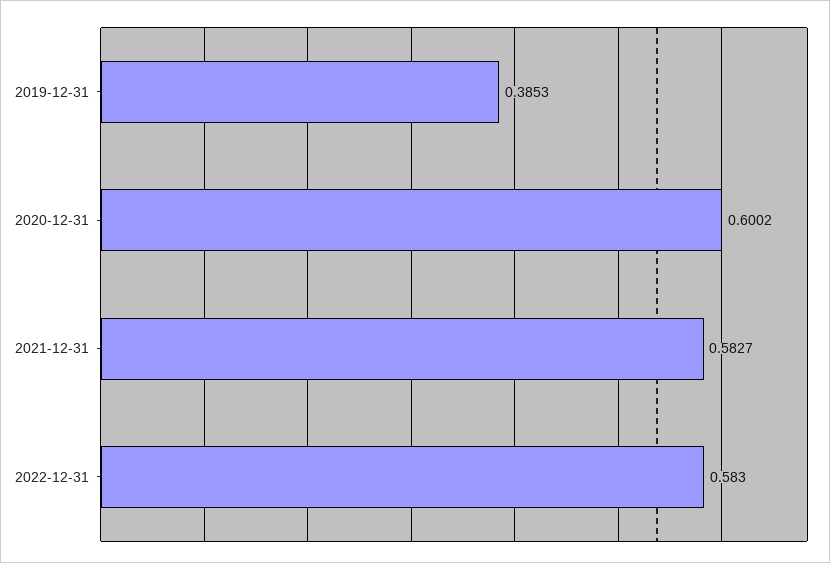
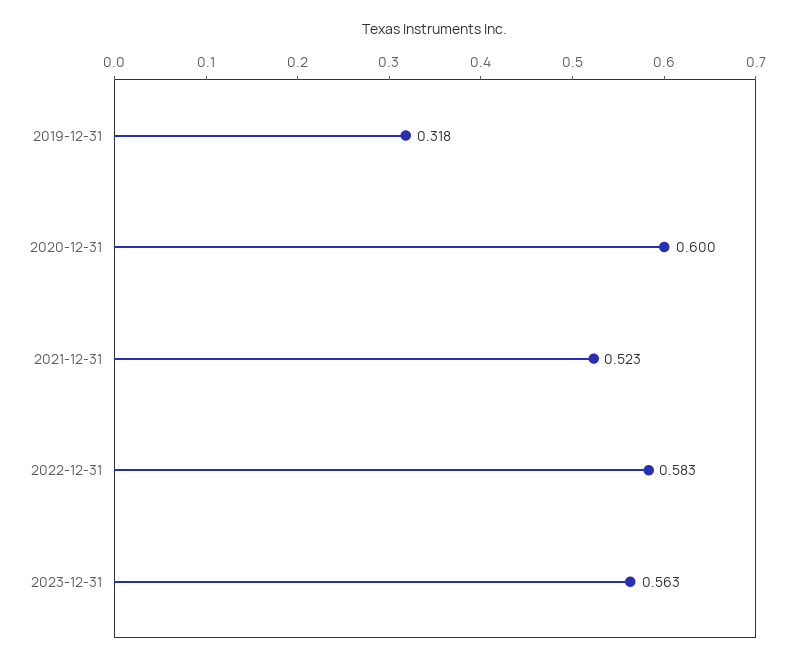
2019-12-31: 0.3853 -> 0.318
2021-12-31: 0.5827 -> 0.523
2023-12-31: none -> 0.563

